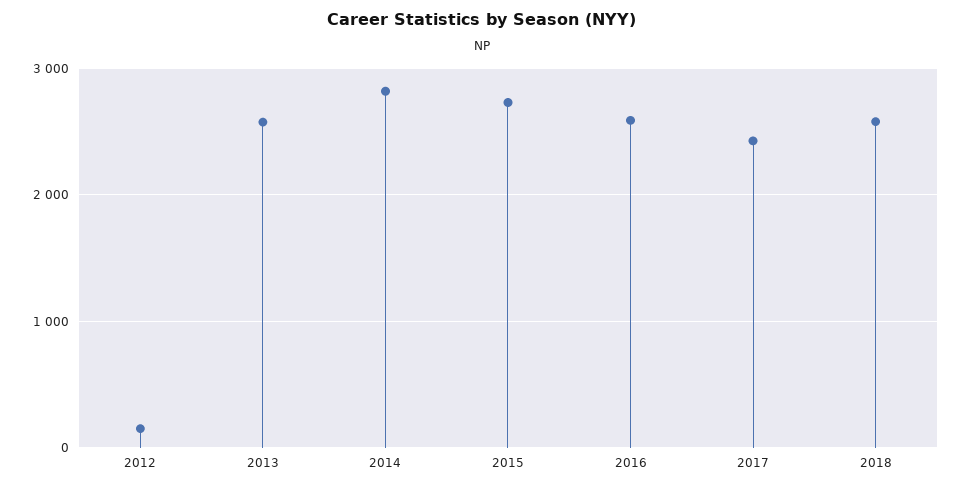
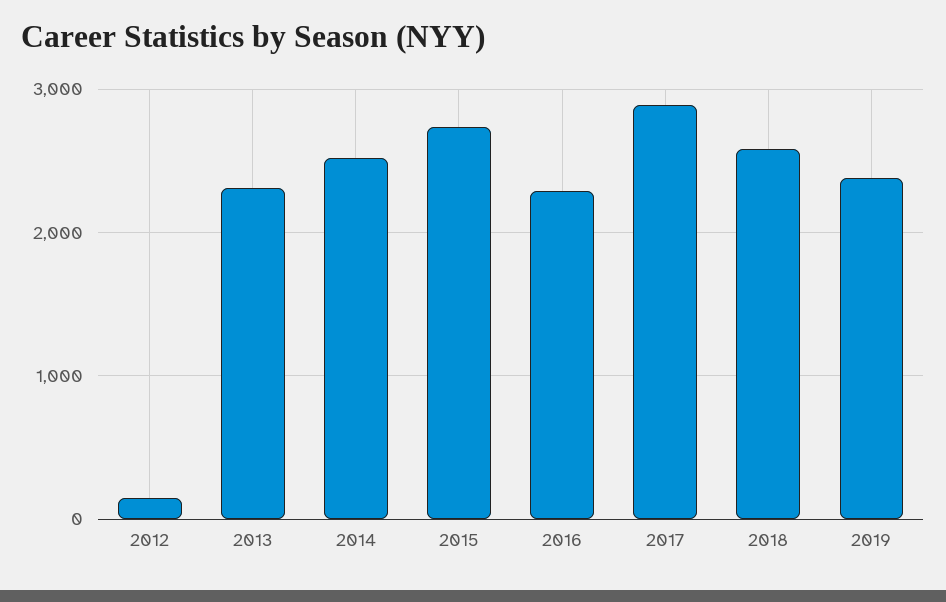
2013: 2600 -> 2300
2014: 2800 -> 2500
2016: 2600 -> 2300
2017: 2400 -> 2900
2019: none -> 2400

